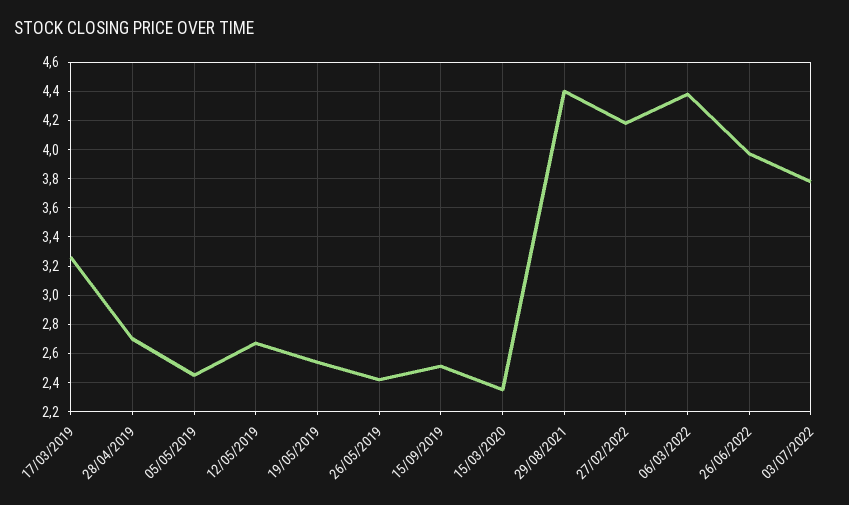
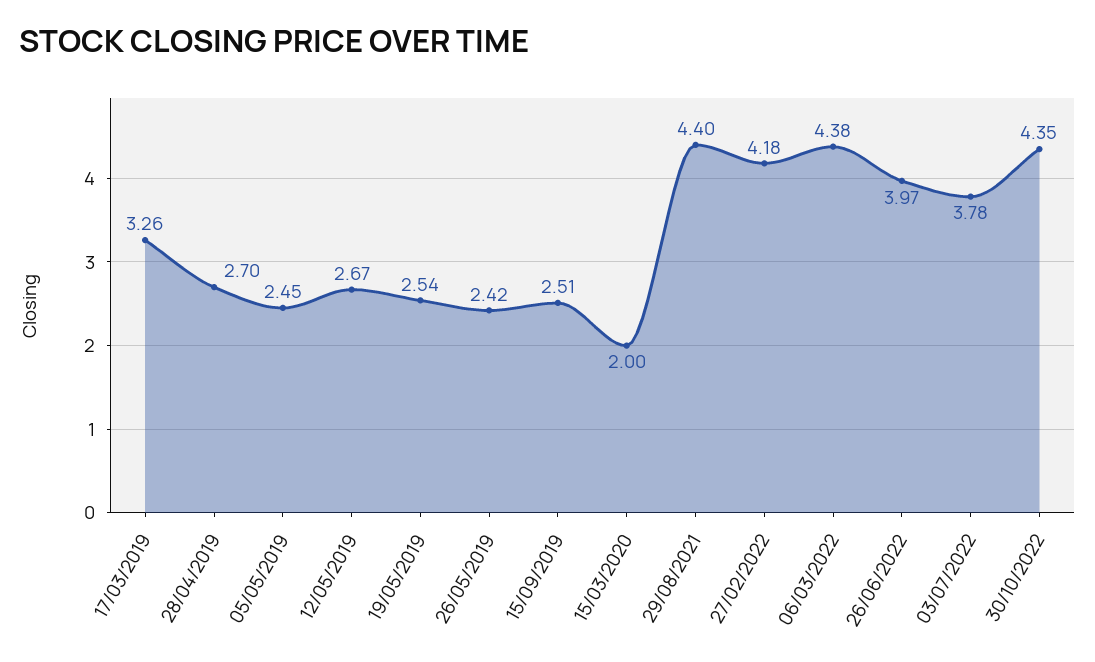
15/03/2020: 2.35 -> 2
30/10/2022: none -> 4.35

